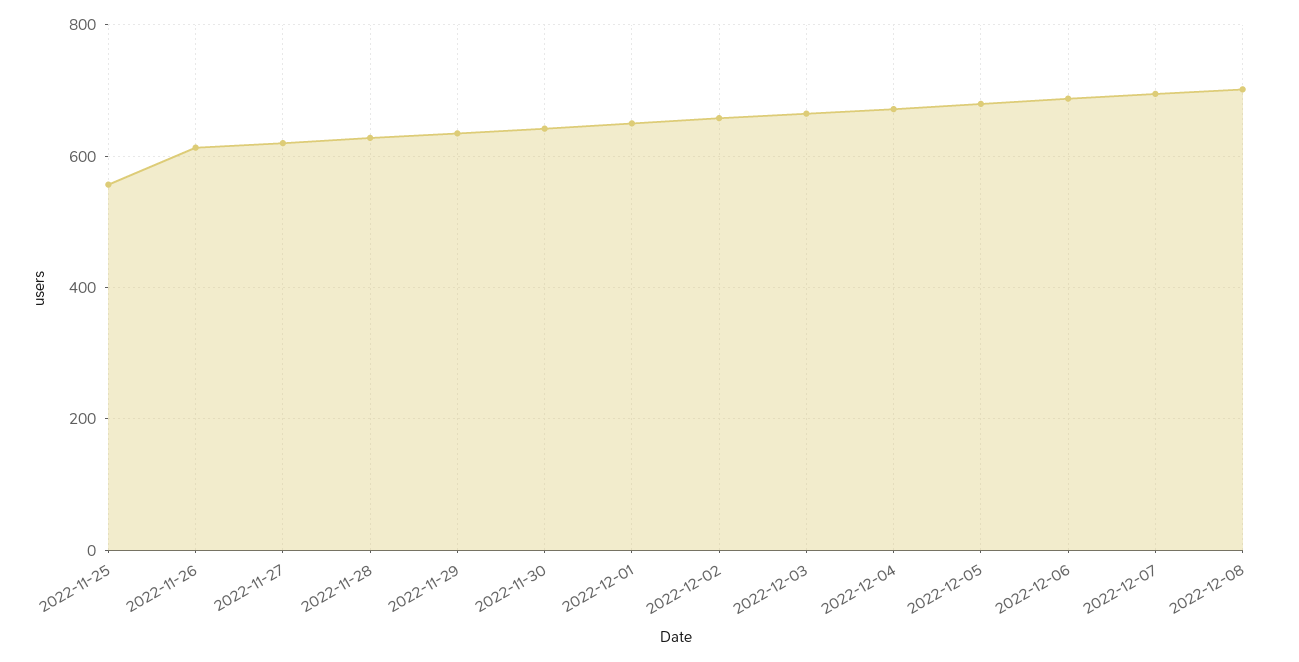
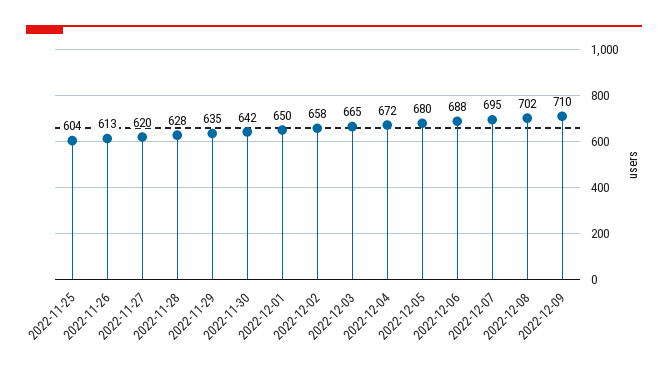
2022-11-25: 560 -> 604
2022-12-09: none -> 710

